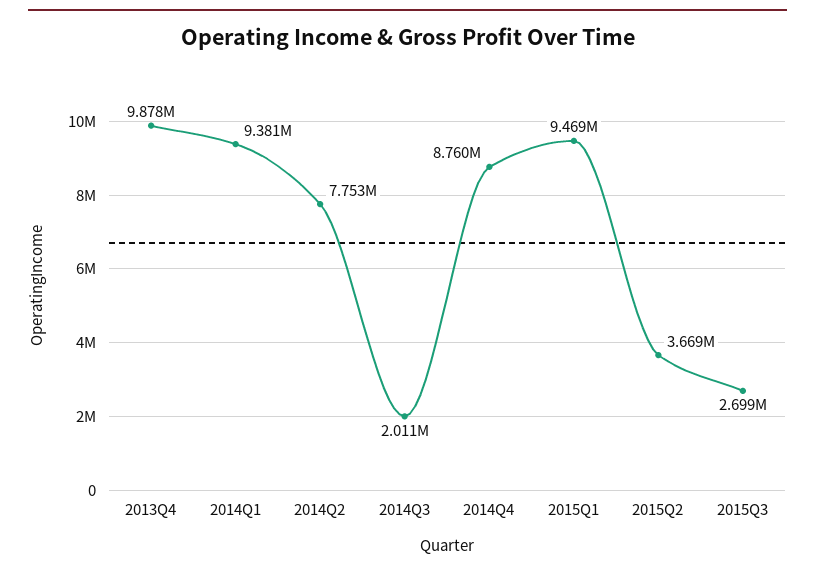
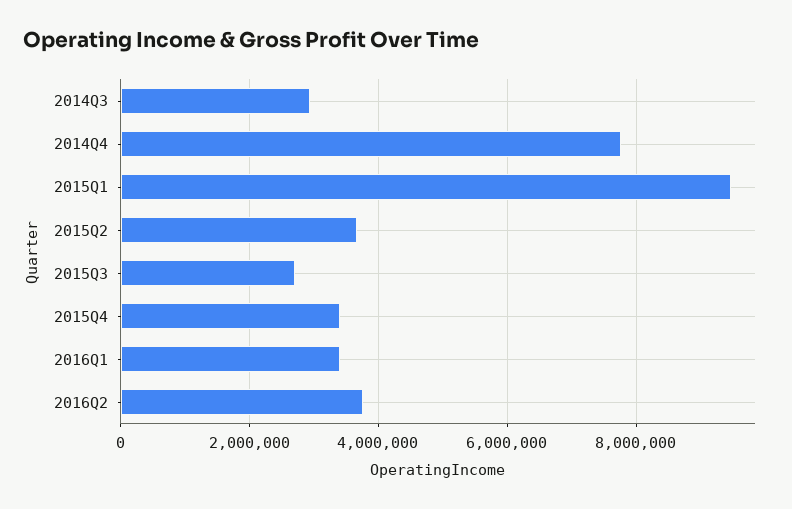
2013Q4: 9878000 -> none
2014Q1: 9381000 -> none
2014Q2: 7753000 -> none
2014Q3: 2011000 -> 3000000
2014Q4: 8760000 -> 7800000
2015Q4: none -> 3400000
2016Q1: none -> 3400000
2016Q2: none -> 3800000

